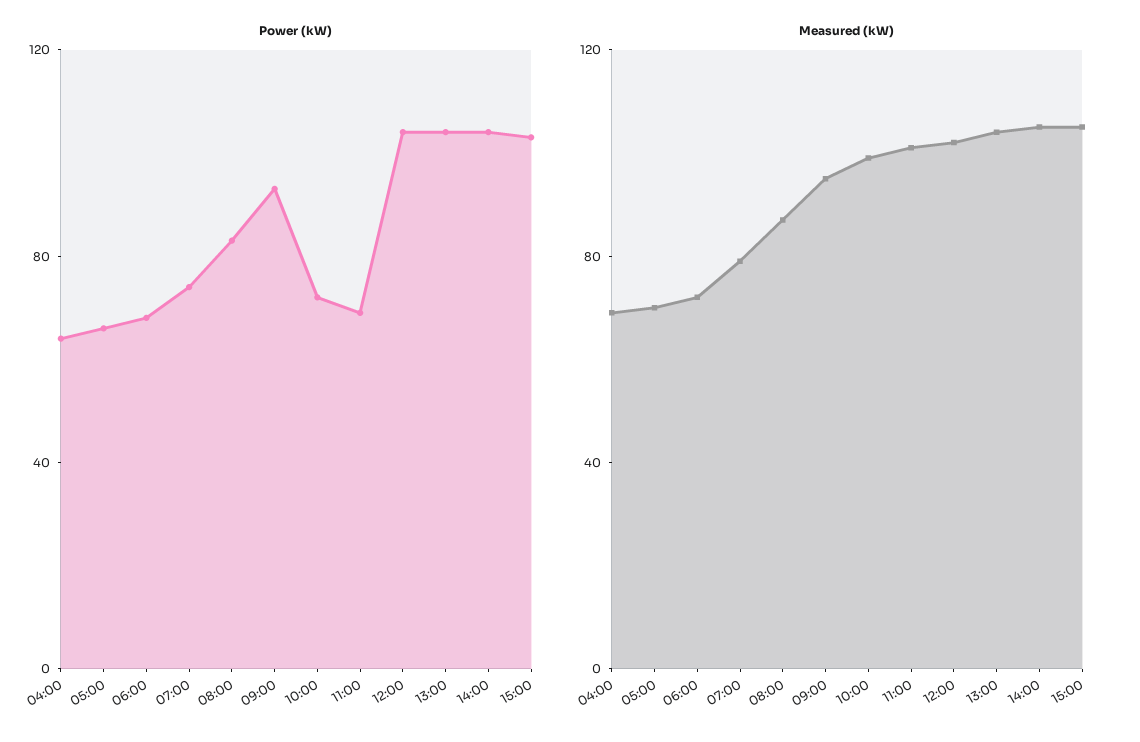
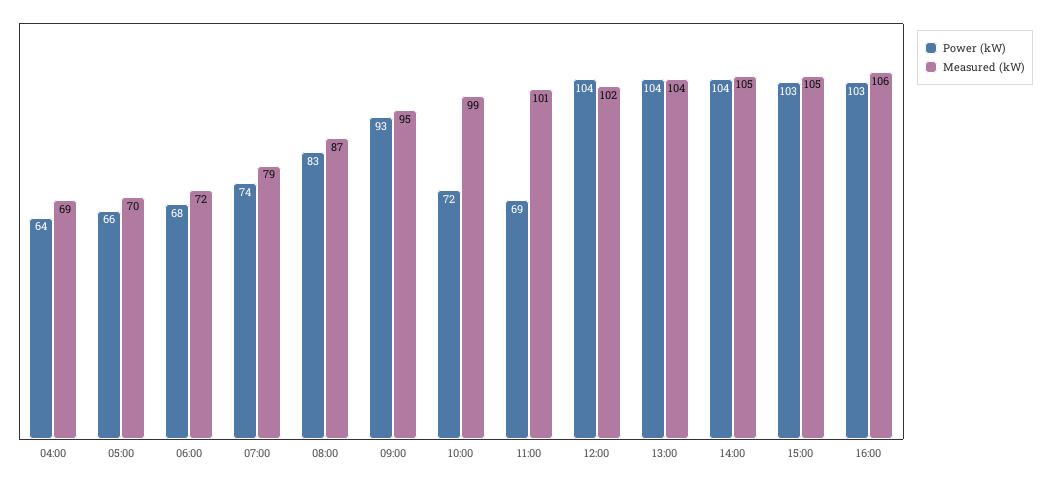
Power (kW), 16:00: none -> 103
Measured (kW), 16:00: none -> 106

